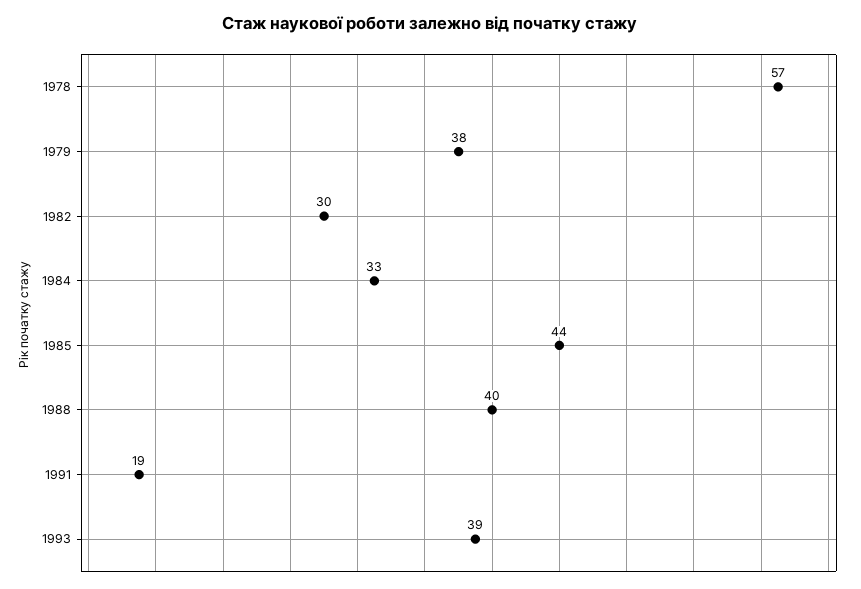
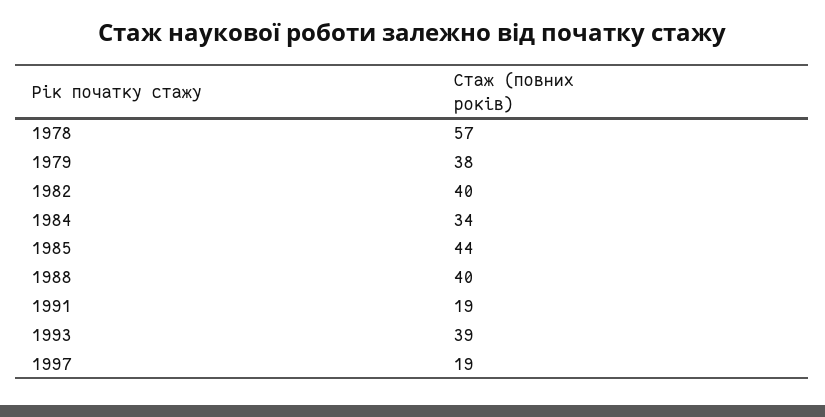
1982: 30 -> 40
1984: 33 -> 34
1997: none -> 19

